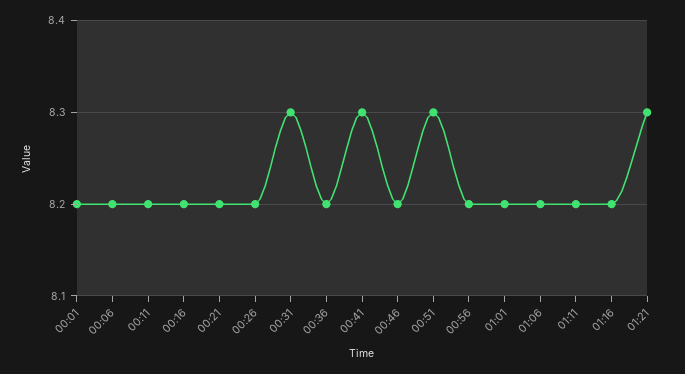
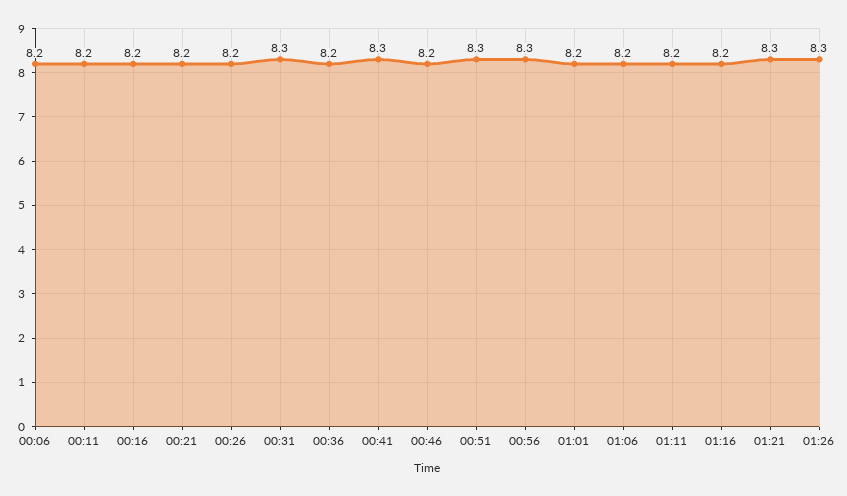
00:01: 8.2 -> none
00:56: 8.2 -> 8.3
01:26: none -> 8.3

